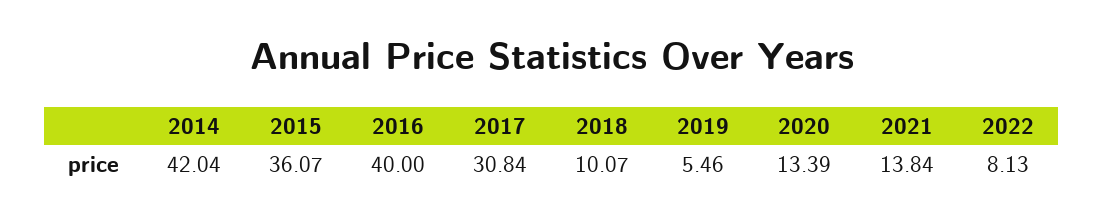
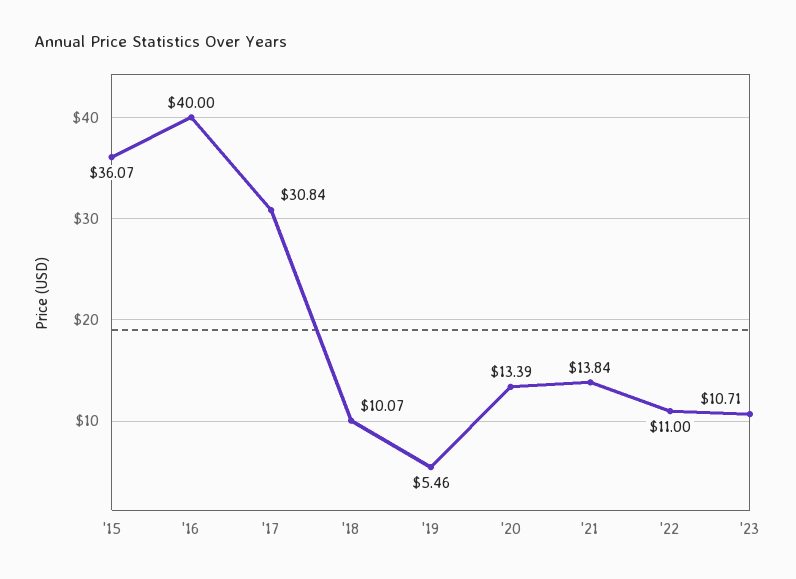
2014: 42.04 -> none
2022: 8.13 -> 11
'23: none -> 10.71

